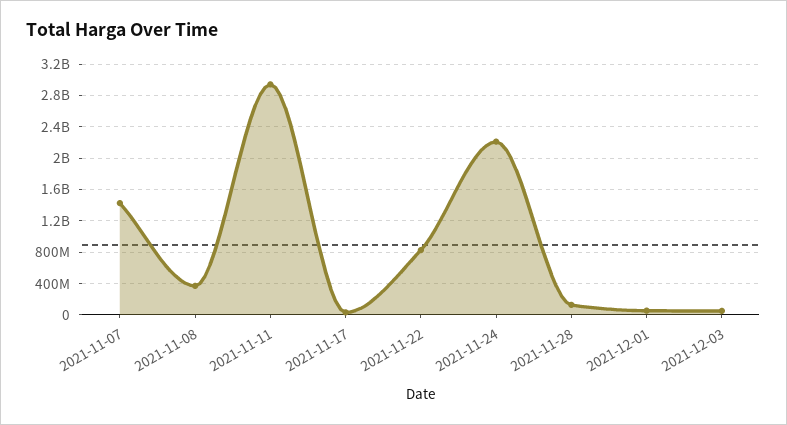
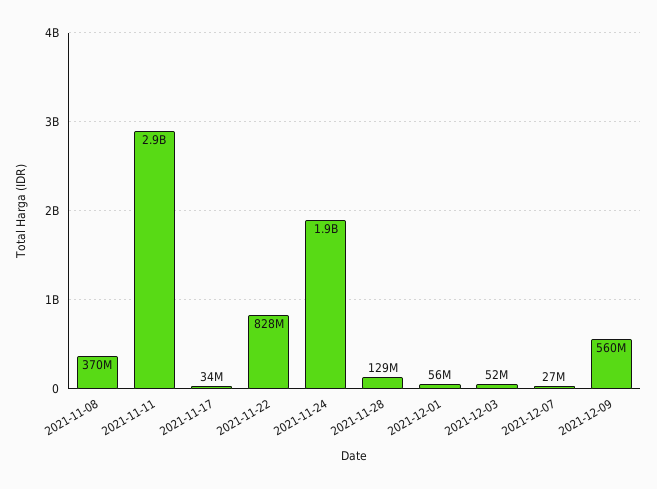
2021-11-07: 1400000000 -> none
2021-11-24: 2200000000 -> 1900000000
2021-12-07: none -> 27000000
2021-12-09: none -> 560000000

